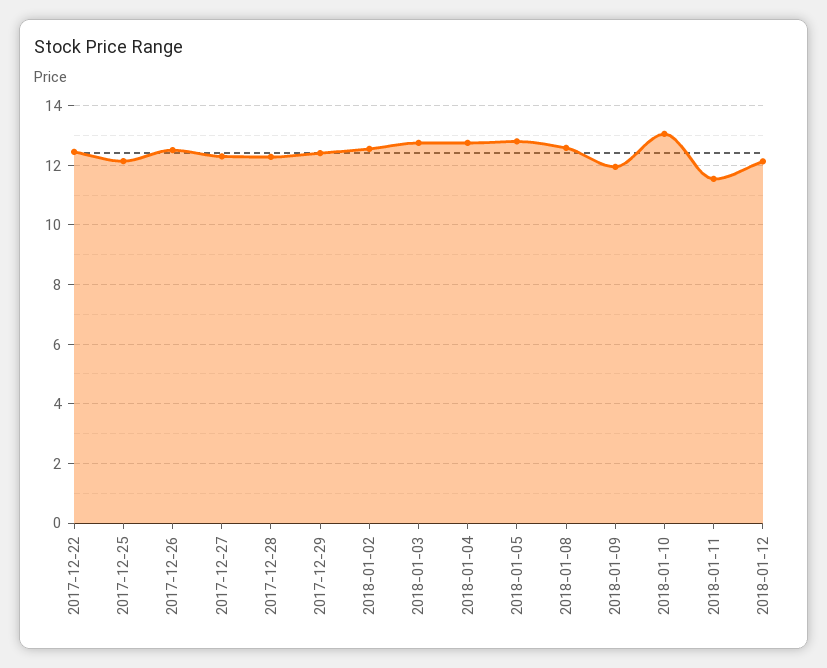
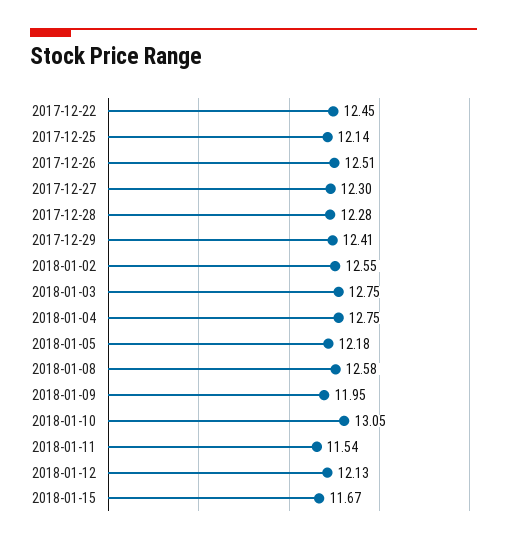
2018-01-05: 12.75 -> 12.18
2018-01-15: none -> 11.67

